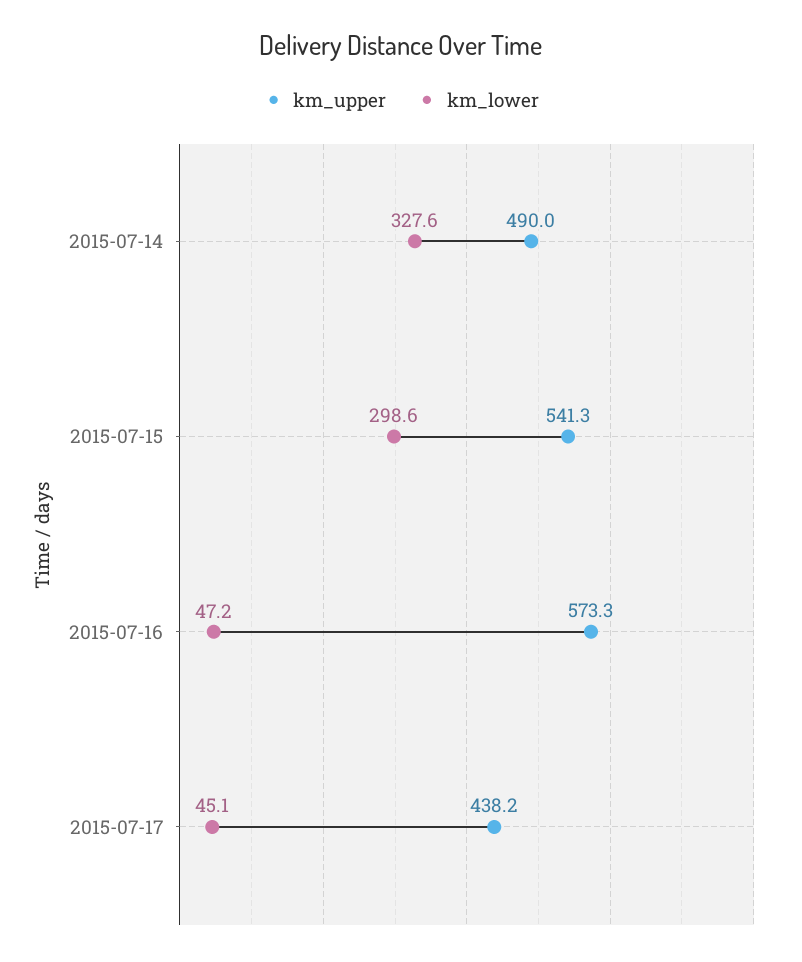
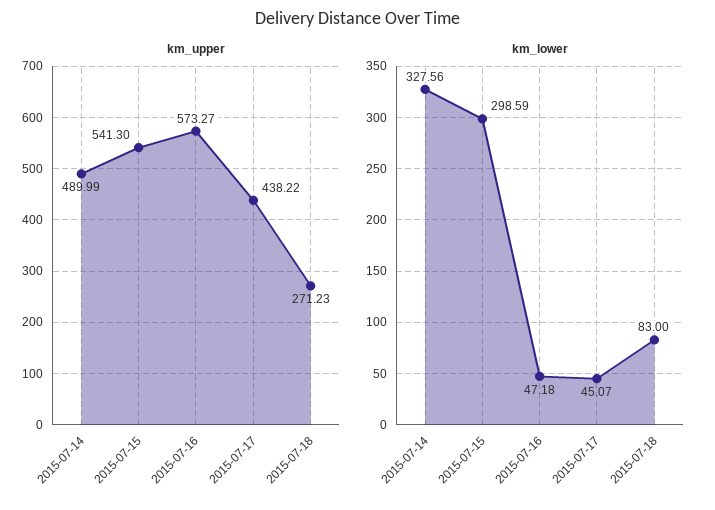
km_upper, 2015-07-18: none -> 271.23
km_lower, 2015-07-18: none -> 83

